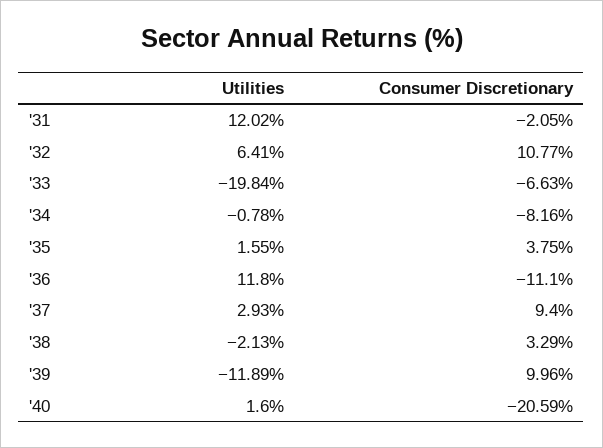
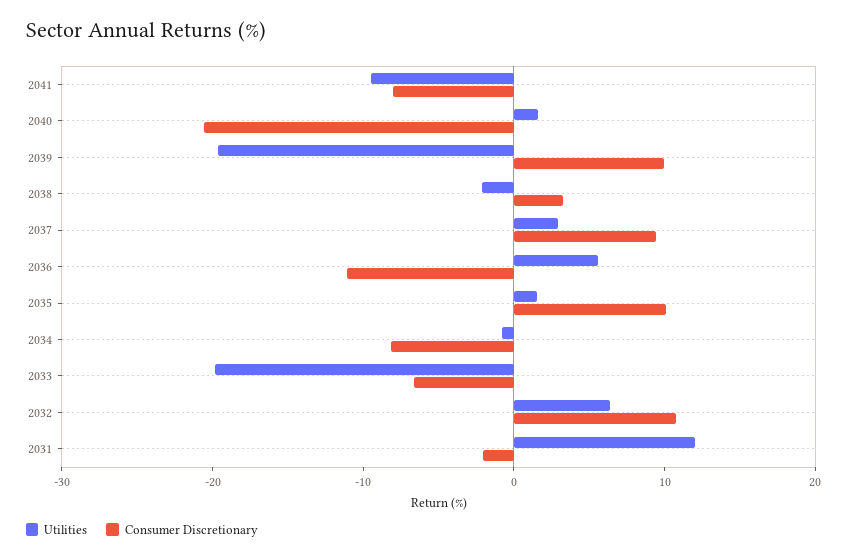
Consumer Discretionary, '35: 3.75 -> 10
Utilities, '36: 11.8 -> 6
Utilities, '39: -11.89 -> -20
Utilities, 2041: none -> -10
Consumer Discretionary, 2041: none -> -8

